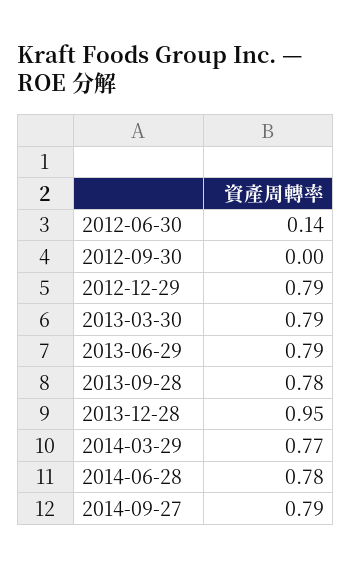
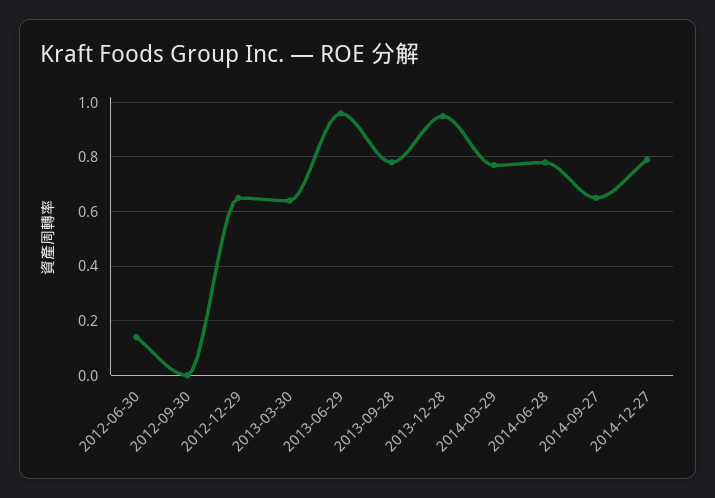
2012-12-29: 0.79 -> 0.65
2013-03-30: 0.79 -> 0.65
2013-06-29: 0.79 -> 0.95
2014-09-27: 0.79 -> 0.65
2014-12-27: none -> 0.8

